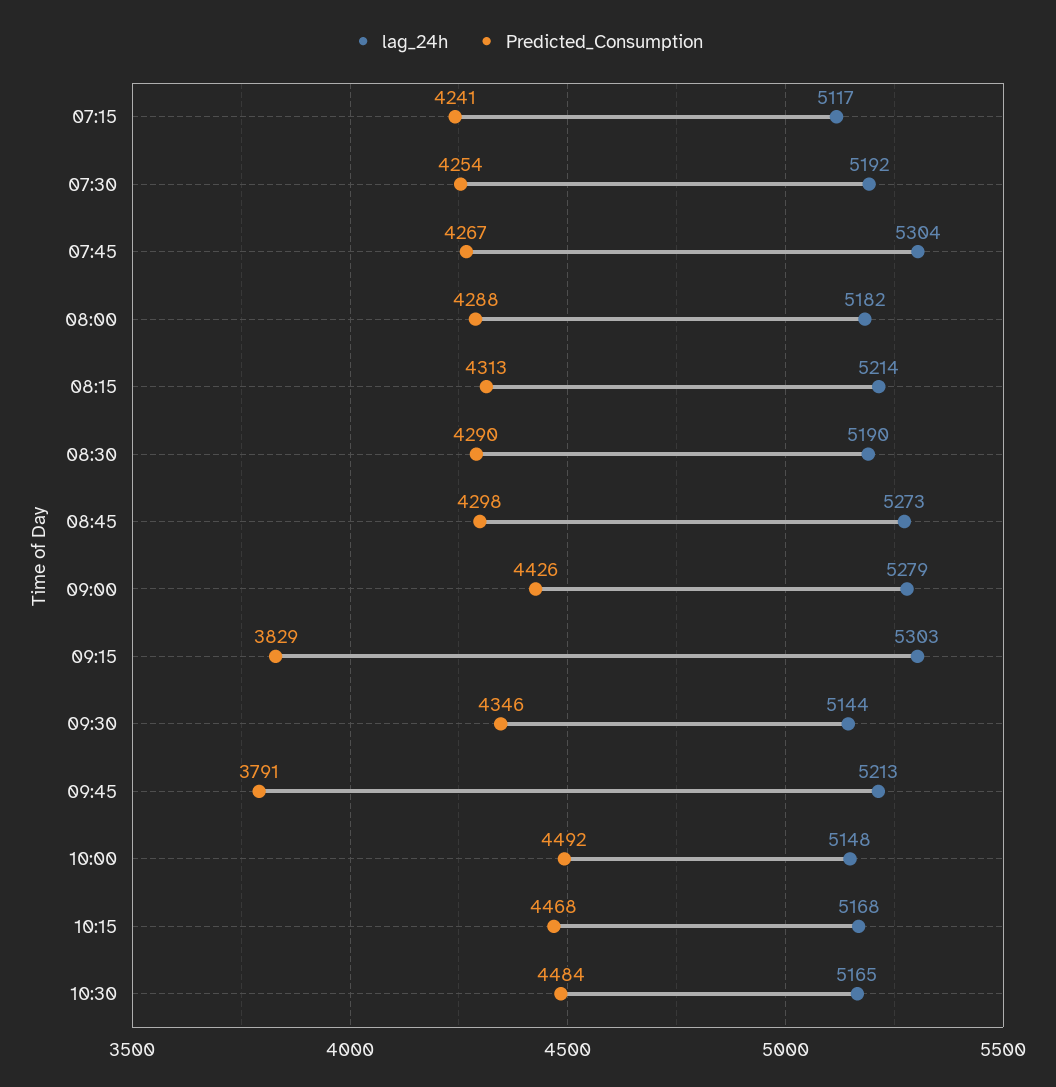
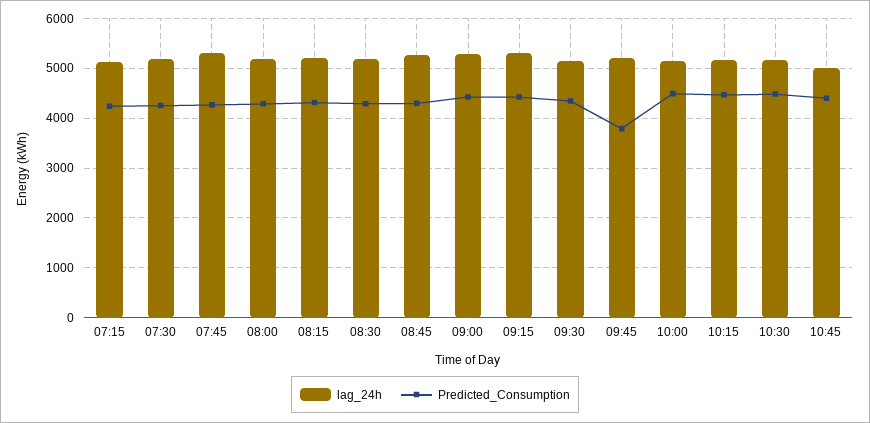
Predicted_Consumption, 09:15: 3829 -> 4400
lag_24h, 10:45: none -> 5000
Predicted_Consumption, 10:45: none -> 4400

